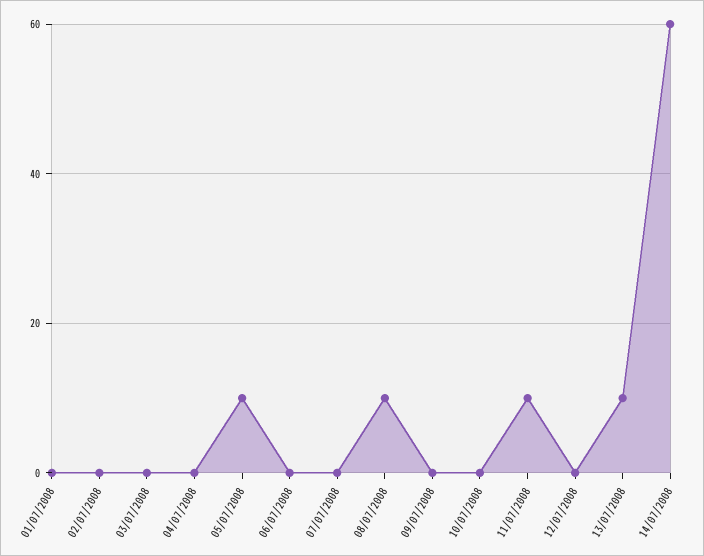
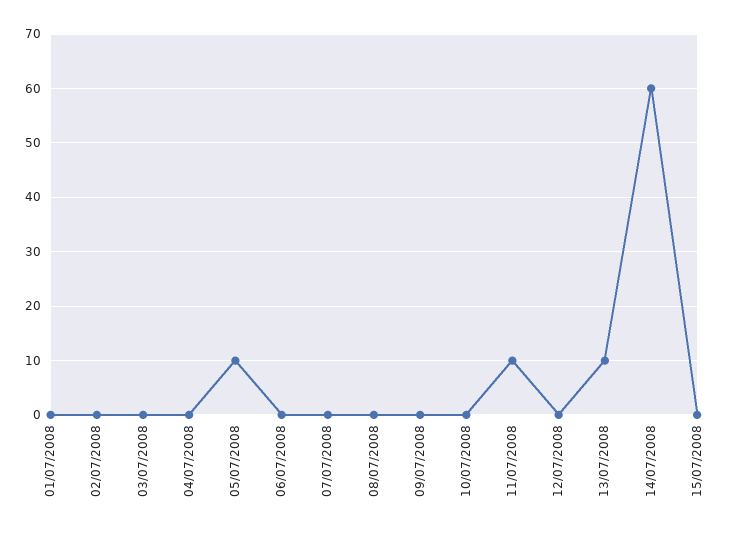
08/07/2008: 10 -> 0
15/07/2008: none -> 0

